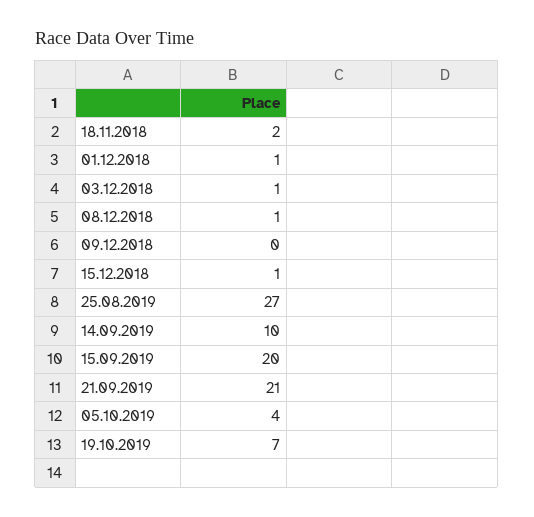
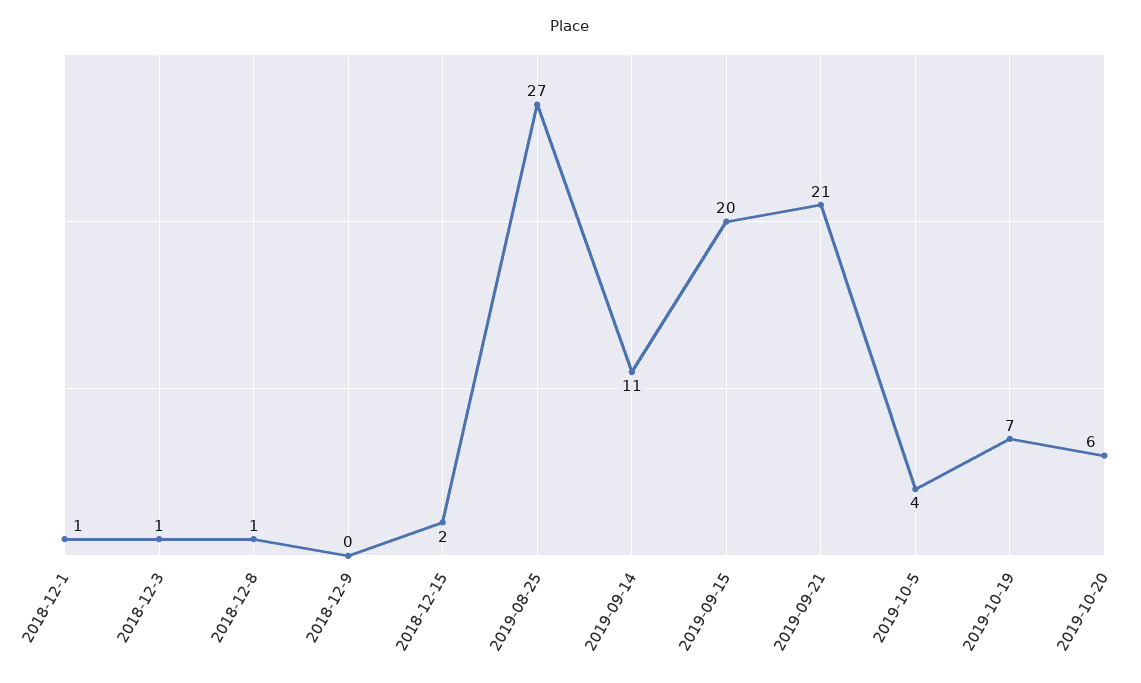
18.11.2018: 2 -> none
15.12.2018: 1 -> 2
14.09.2019: 10 -> 11
2019-10-20: none -> 6

